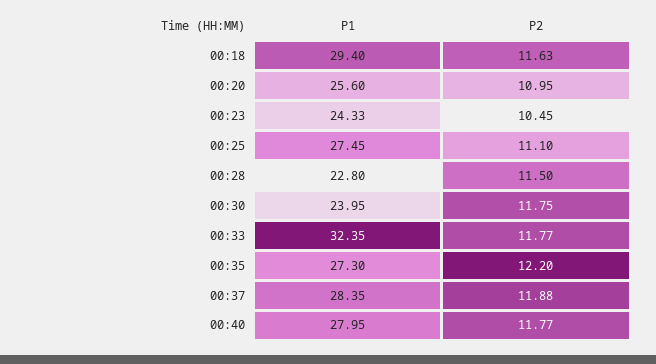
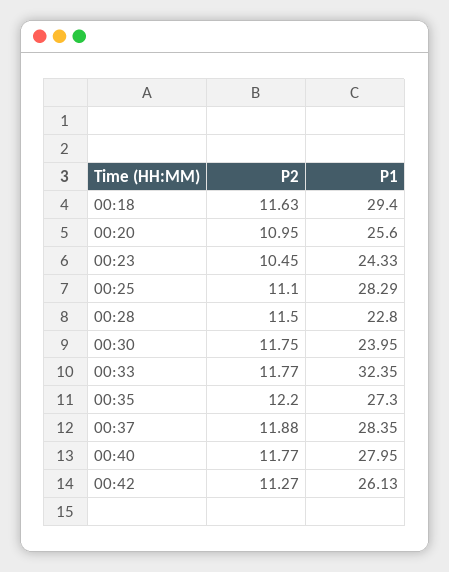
P1, 00:25: 27.45 -> 28.29
P2, 00:42: none -> 11.27
P1, 00:42: none -> 26.13

